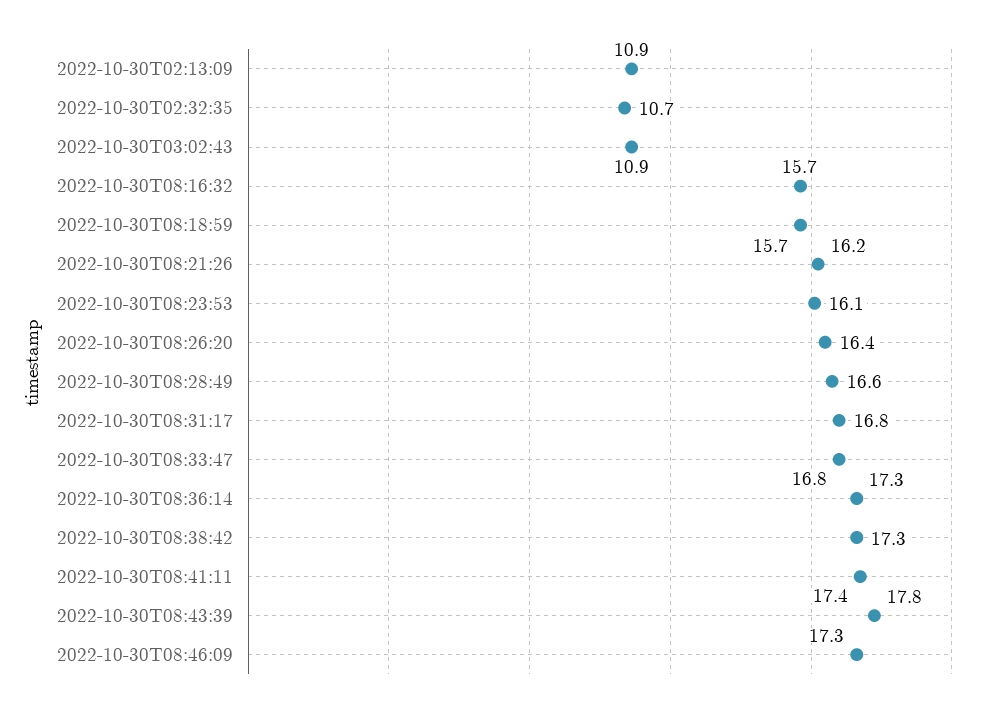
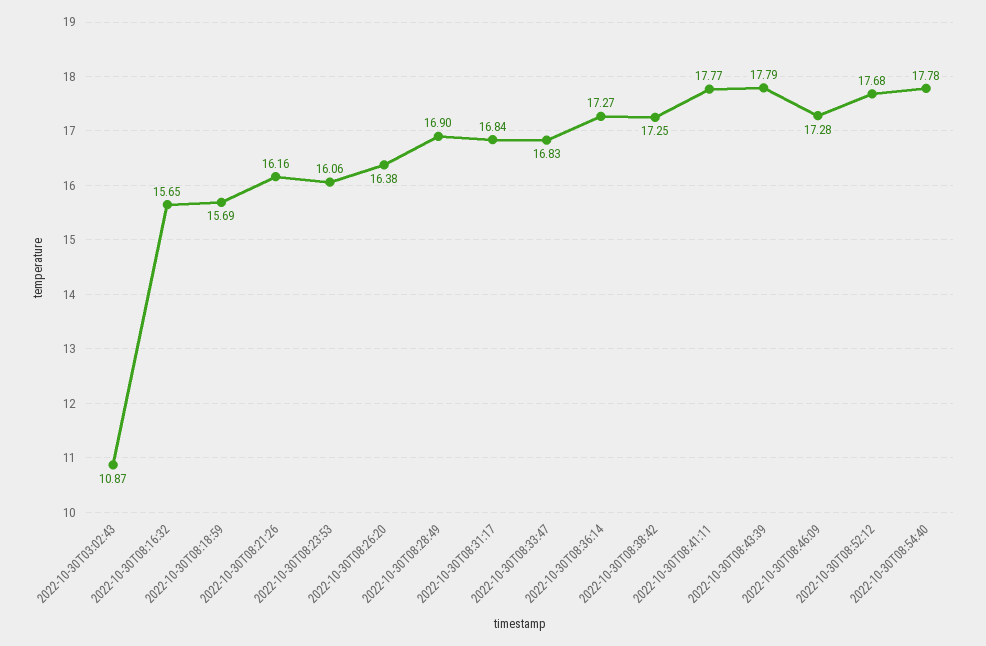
2022-10-30T02:13:09: 10.9 -> none
2022-10-30T02:32:35: 10.7 -> none
2022-10-30T08:28:49: 16.6 -> 16.9
2022-10-30T08:41:11: 17.4 -> 17.77
2022-10-30T08:52:12: none -> 17.68
2022-10-30T08:54:40: none -> 17.78

